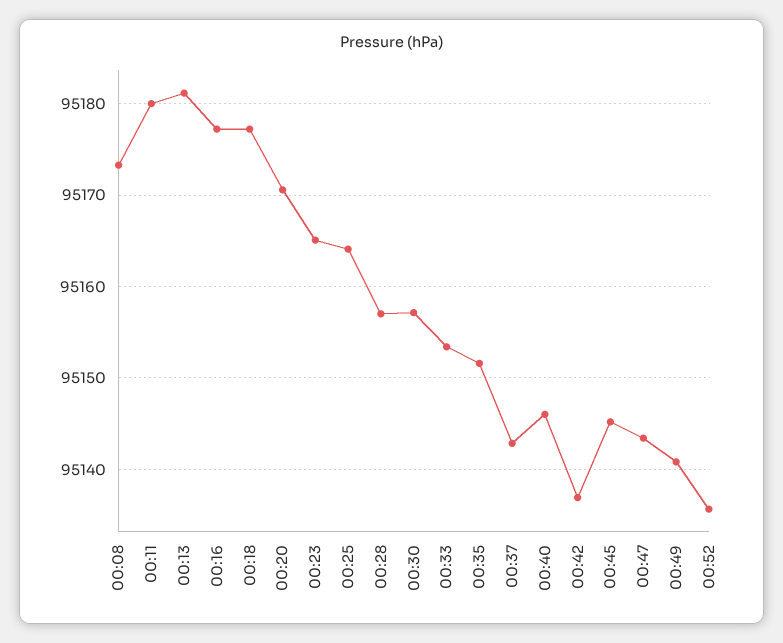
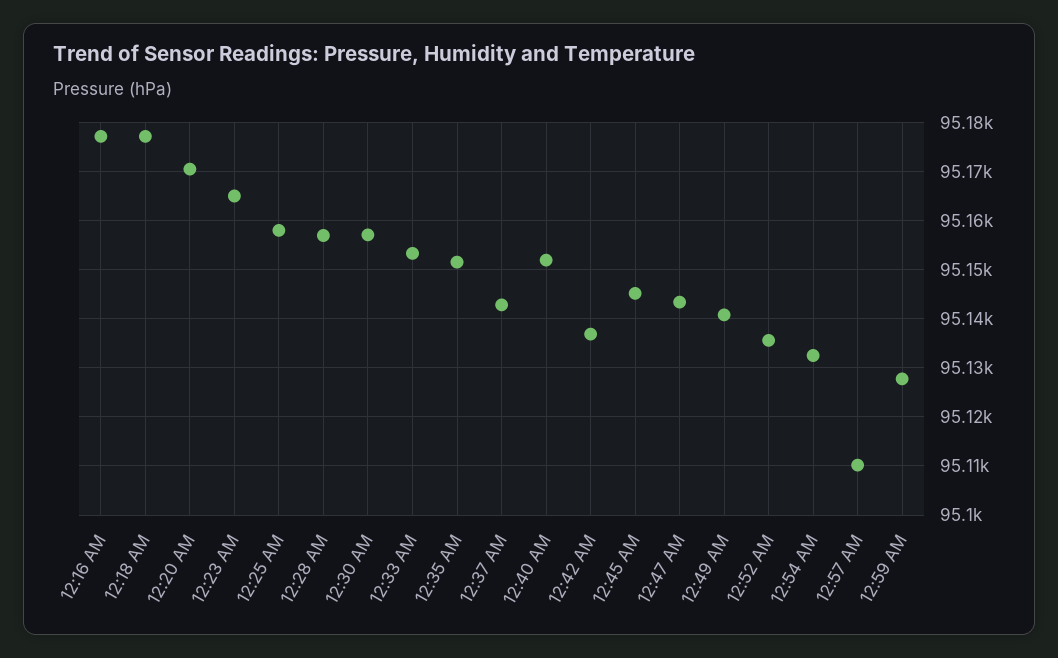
00:08: 95173 -> none
00:11: 95180 -> none
00:13: 95181 -> none
00:25: 95164 -> 95158
00:40: 95146 -> 95152
12:54 AM: none -> 95132
12:57 AM: none -> 95110
12:59 AM: none -> 95128

